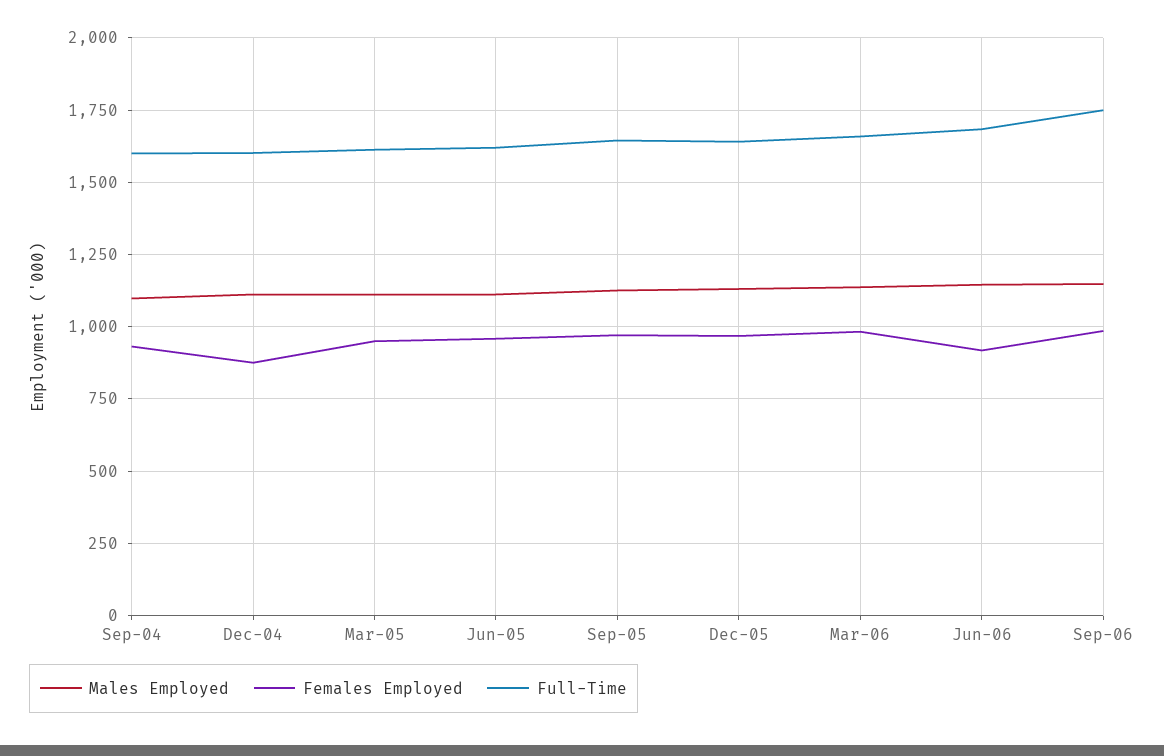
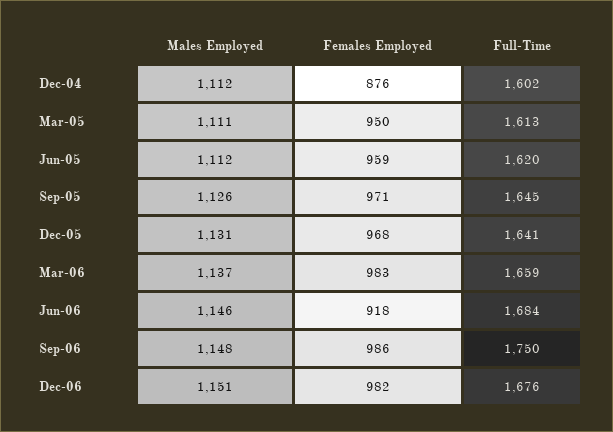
Males Employed, Sep-04: 1100 -> none
Females Employed, Sep-04: 925 -> none
Full-Time, Sep-04: 1600 -> none
Males Employed, Dec-06: none -> 1151
Females Employed, Dec-06: none -> 982
Full-Time, Dec-06: none -> 1676

